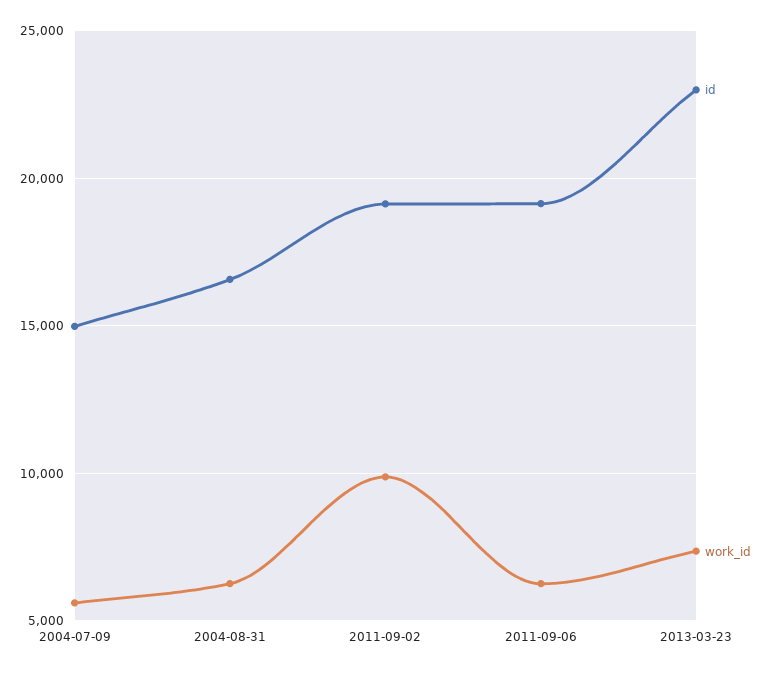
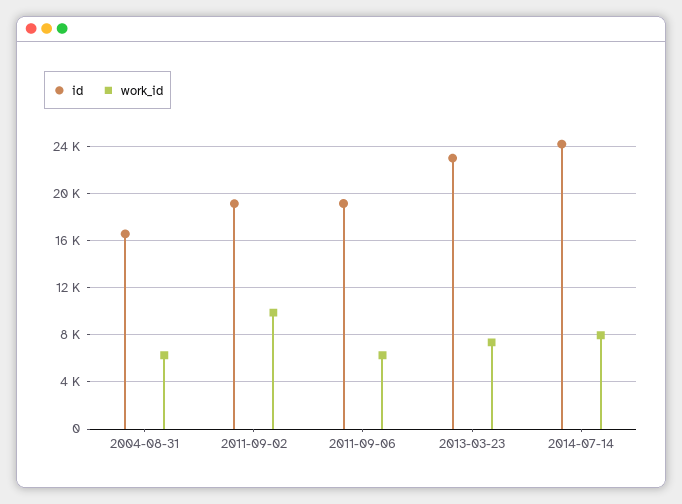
id, 2004-07-09: 15000 -> none
work_id, 2004-07-09: 5500 -> none
id, 2014-07-14: none -> 24000
work_id, 2014-07-14: none -> 8000

